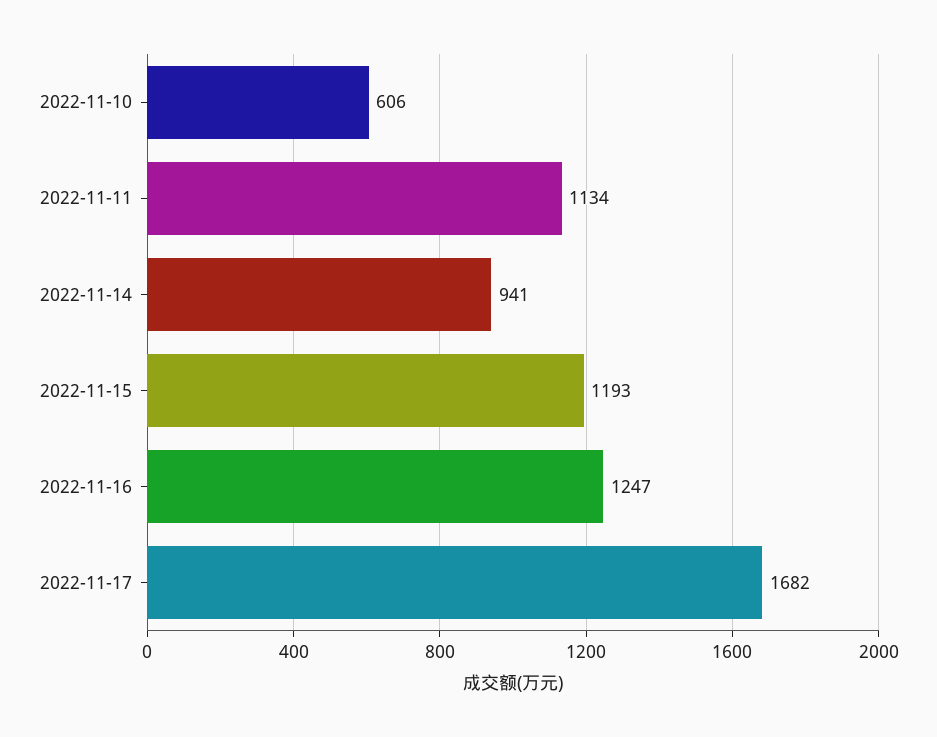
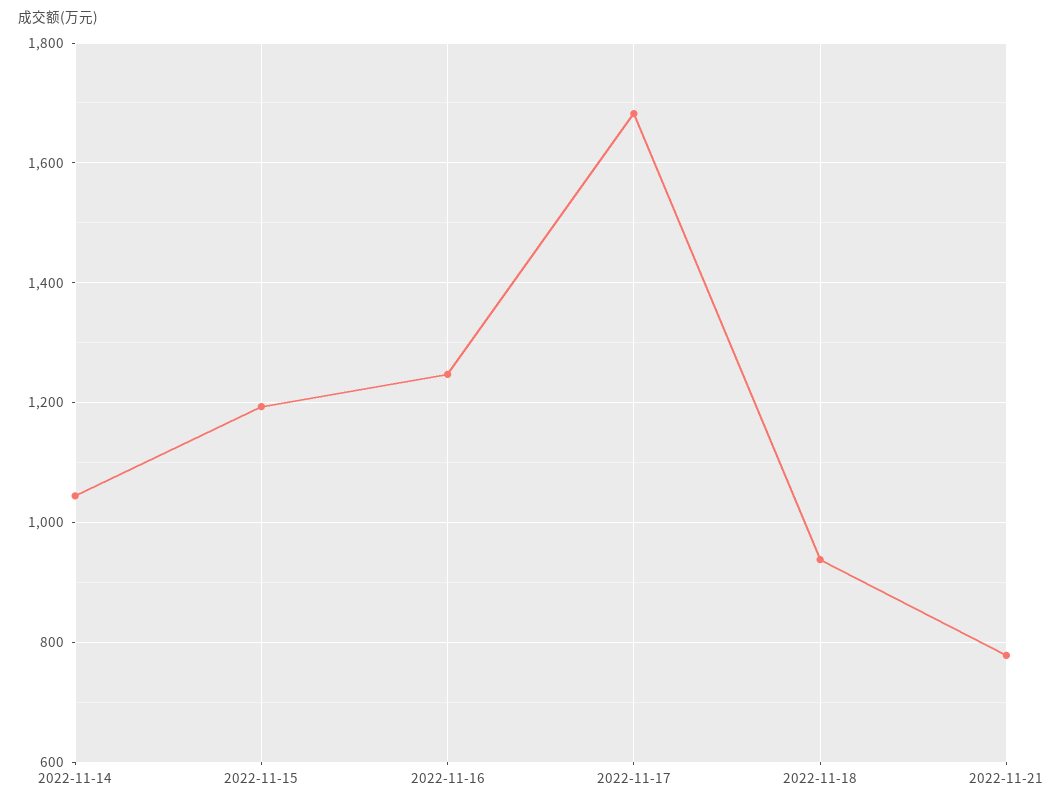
2022-11-10: 606 -> none
2022-11-11: 1134 -> none
2022-11-14: 941 -> 1040
2022-11-18: none -> 940
2022-11-21: none -> 780

